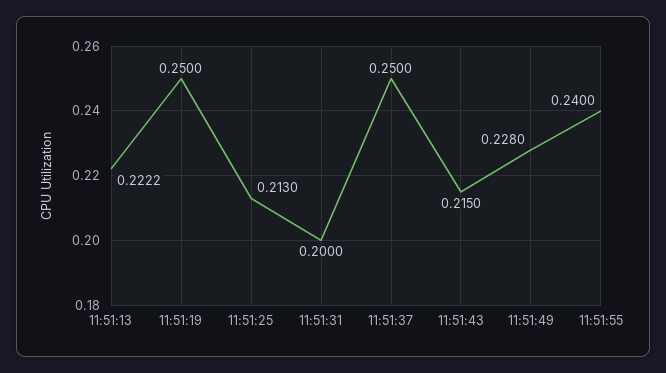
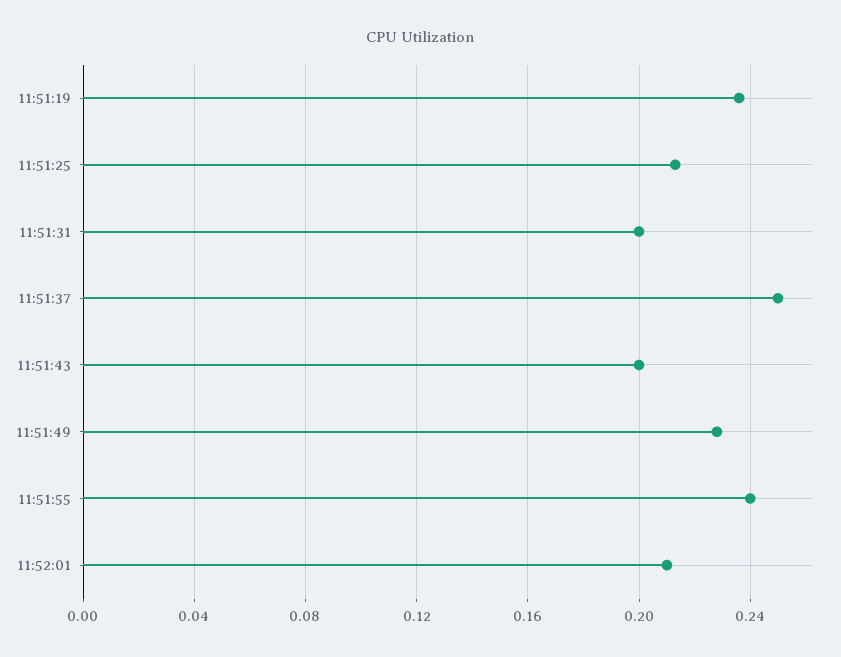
11:51:13: 0.2222 -> none
11:51:19: 0.25 -> 0.235
11:51:43: 0.215 -> 0.2
11:52:01: none -> 0.21

